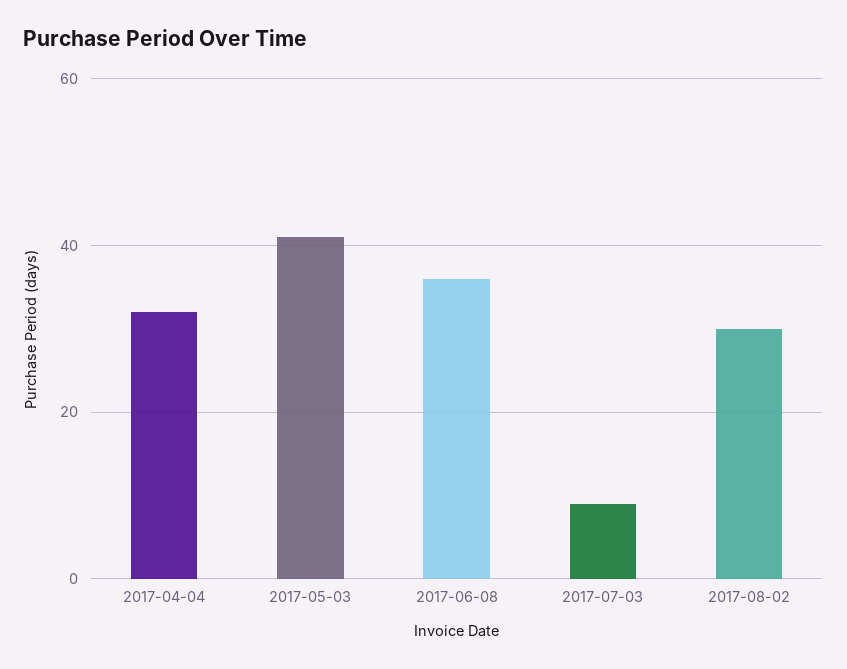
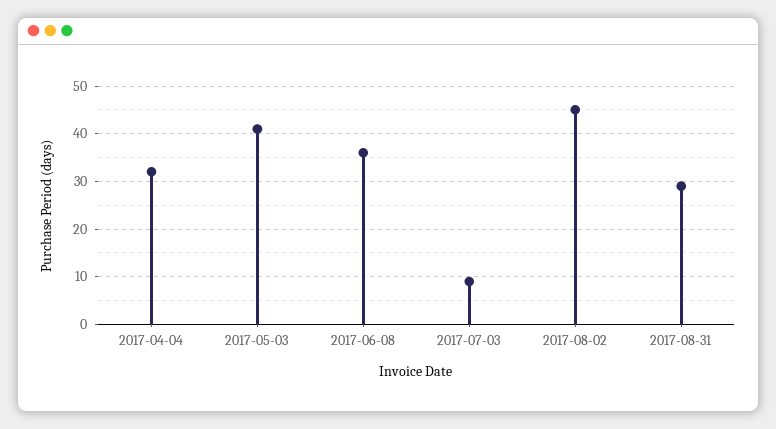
2017-08-02: 30 -> 45
2017-08-31: none -> 30

